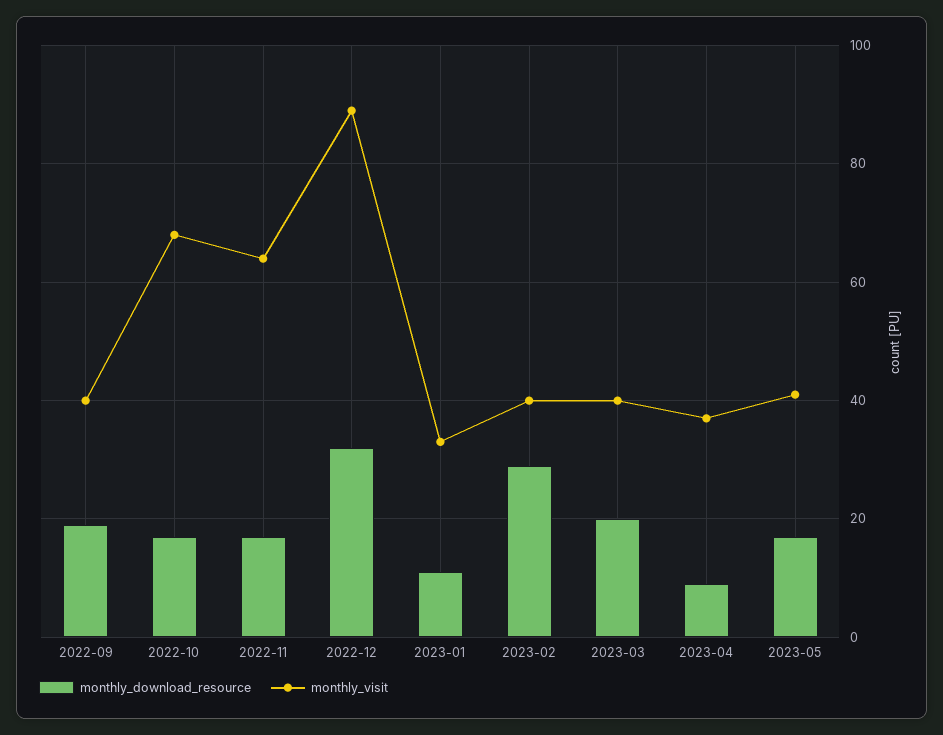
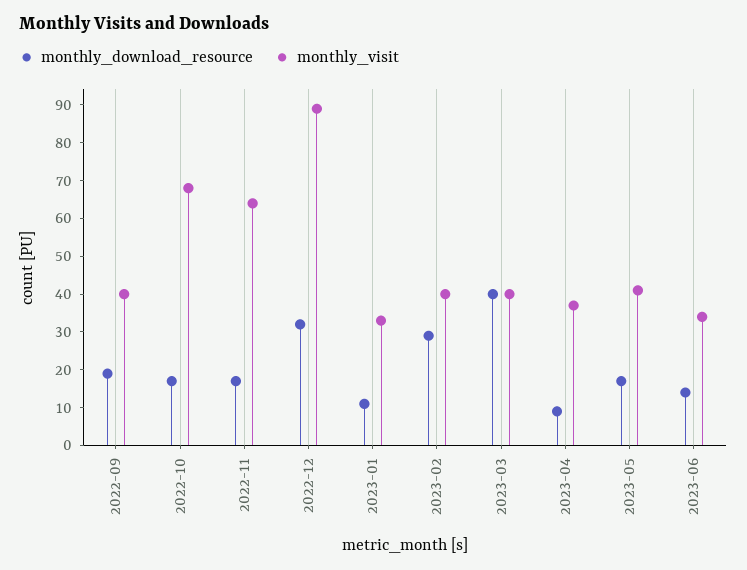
monthly_download_resource, 2023-03: 20 -> 40
monthly_download_resource, 2023-06: none -> 15
monthly_visit, 2023-06: none -> 35

